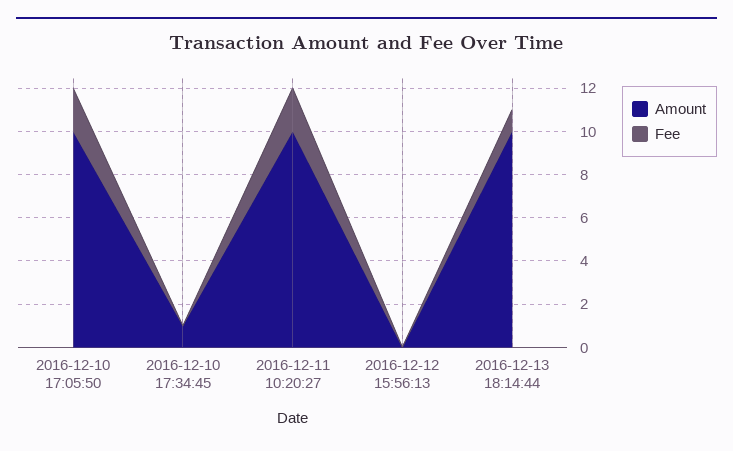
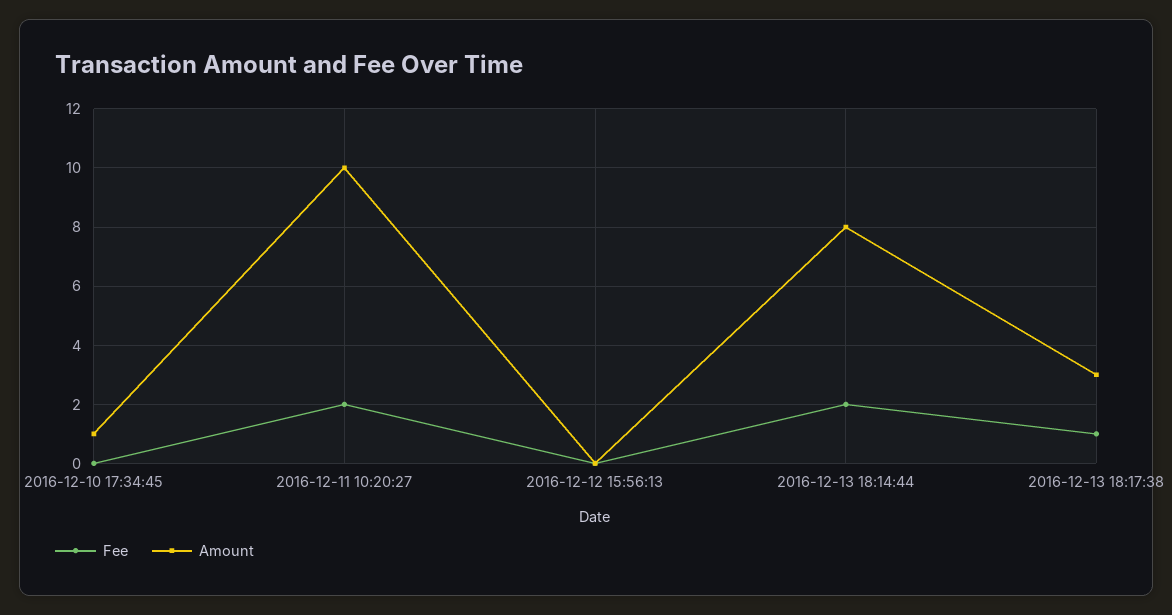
Amount, 2016-12-10 17:05:50: 10 -> none
Fee, 2016-12-10 17:05:50: 2 -> none
Amount, 2016-12-13 18:14:44: 10 -> 8
Fee, 2016-12-13 18:14:44: 1 -> 2
Fee, 2016-12-13 18:17:38: none -> 1
Amount, 2016-12-13 18:17:38: none -> 3

